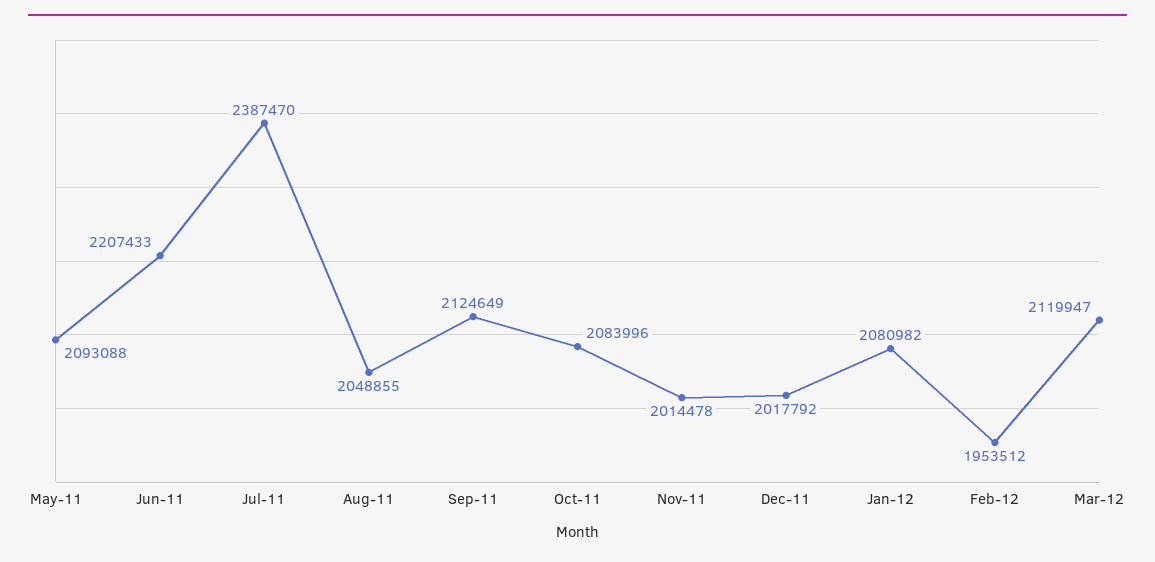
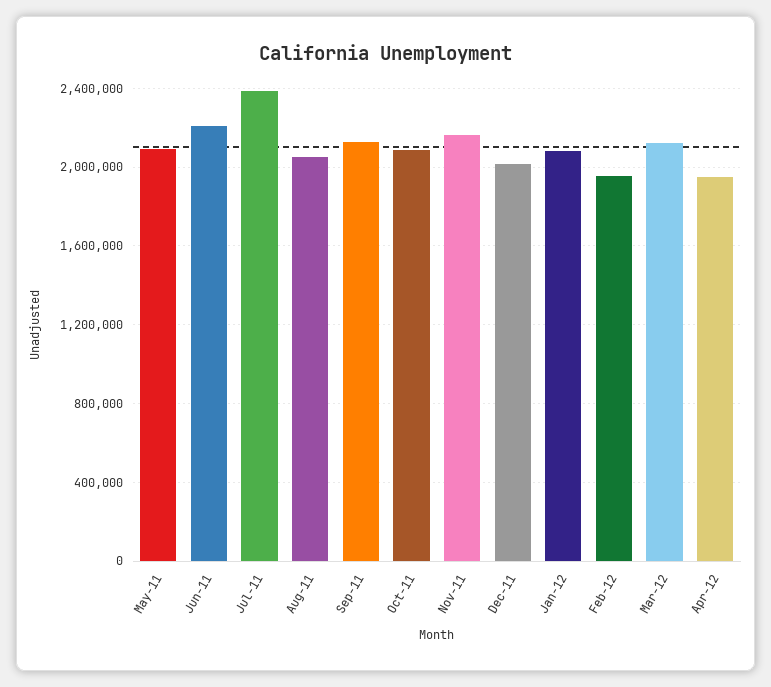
Nov-11: 2014478 -> 2150000
Apr-12: none -> 1950000

